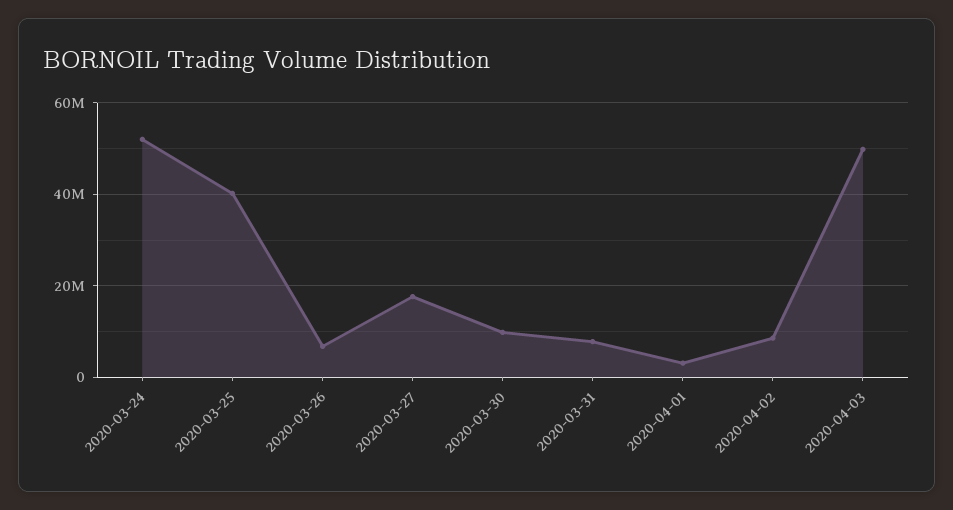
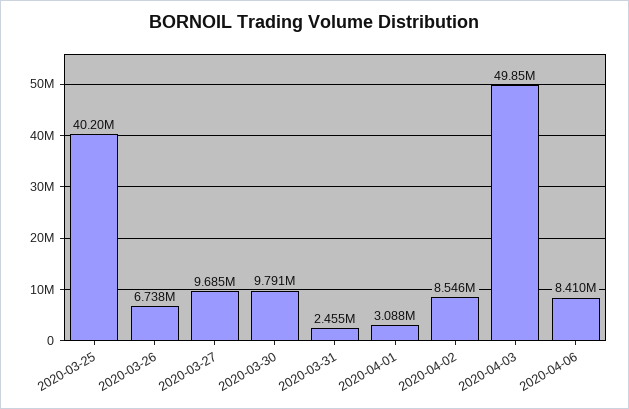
2020-03-24: 52000000 -> none
2020-03-27: 18000000 -> 9685000
2020-03-31: 8000000 -> 2455000
2020-04-06: none -> 8410000

